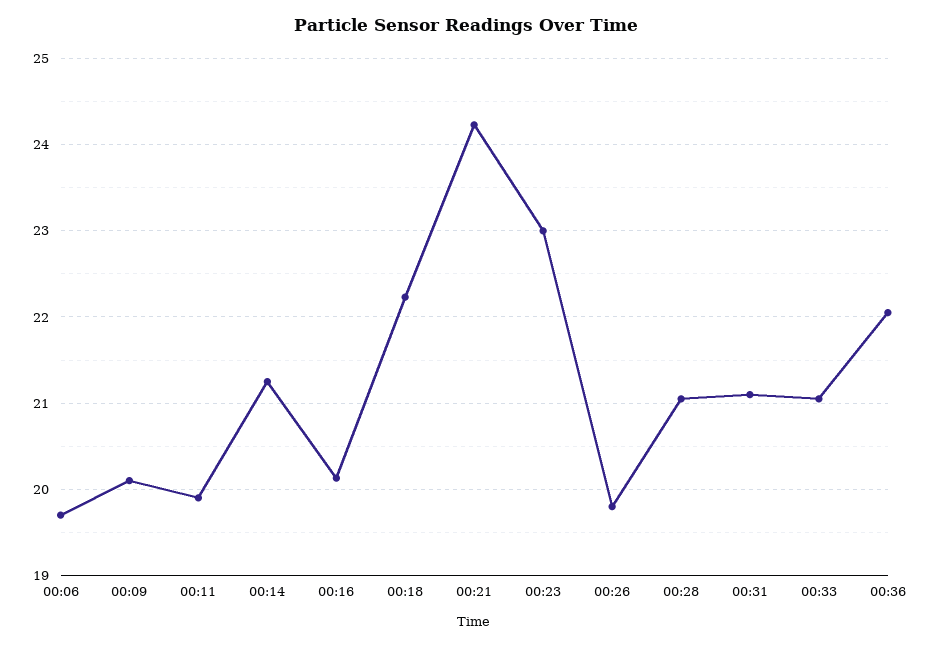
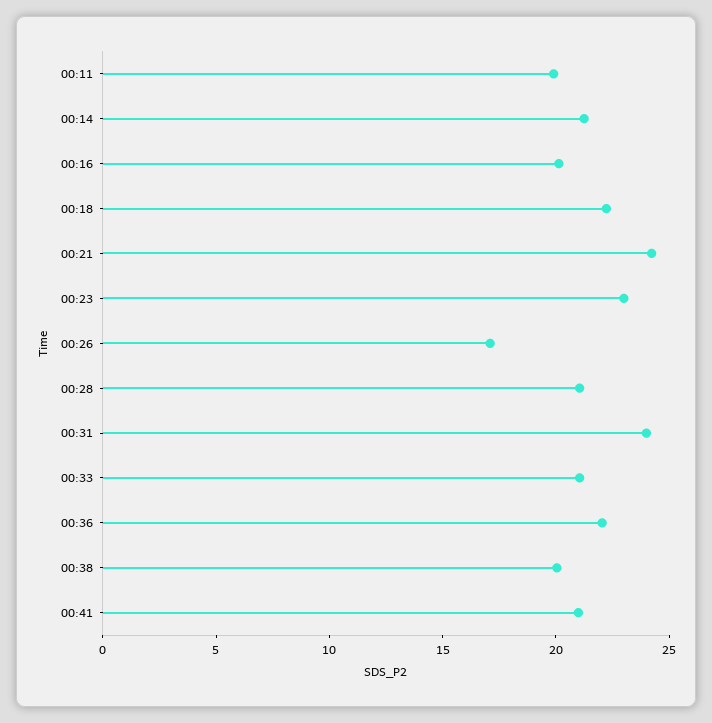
00:06: 19.7 -> none
00:09: 20.1 -> none
00:26: 19.8 -> 17
00:31: 21.1 -> 24
00:38: none -> 20
00:41: none -> 21

